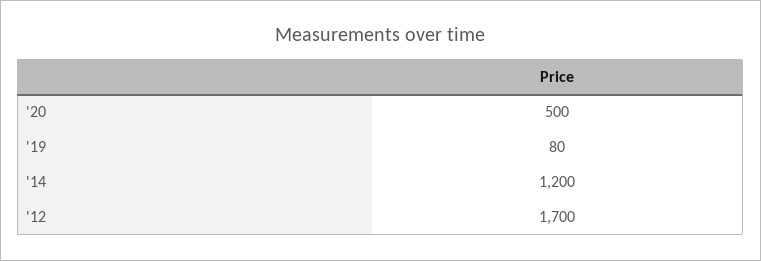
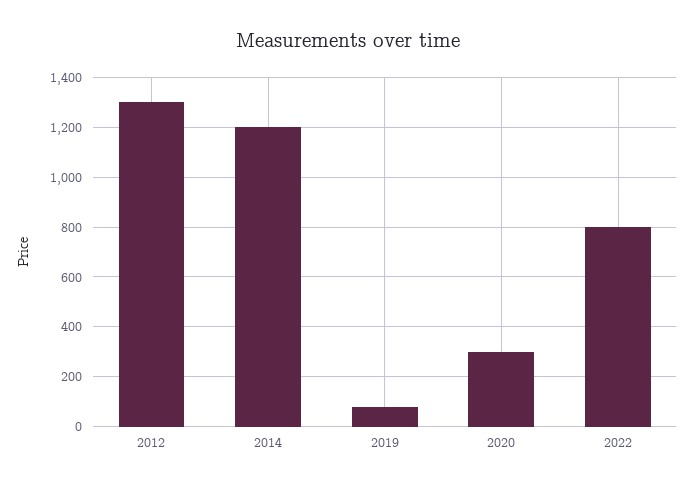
'20: 500 -> 300
'12: 1700 -> 1300
2022: none -> 800

